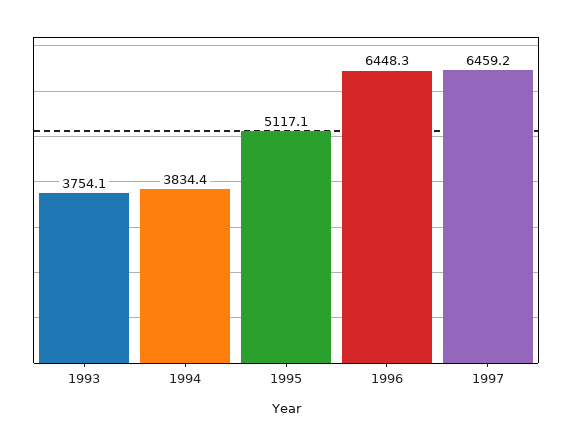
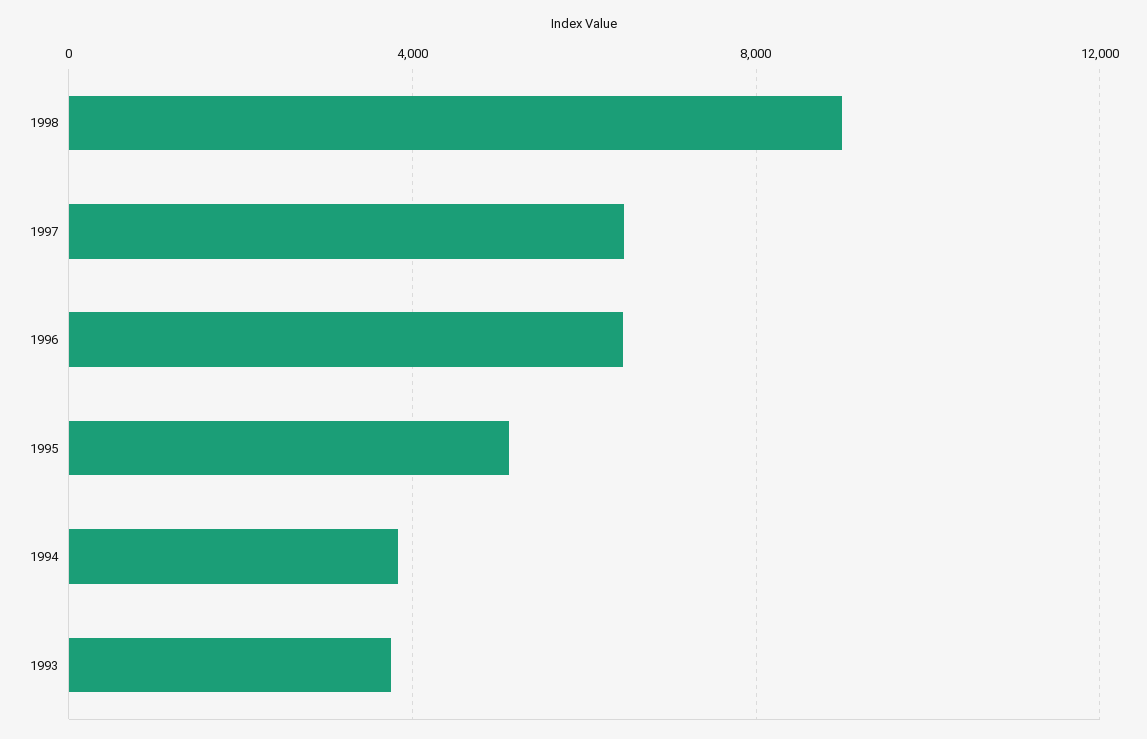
1998: none -> 9000

